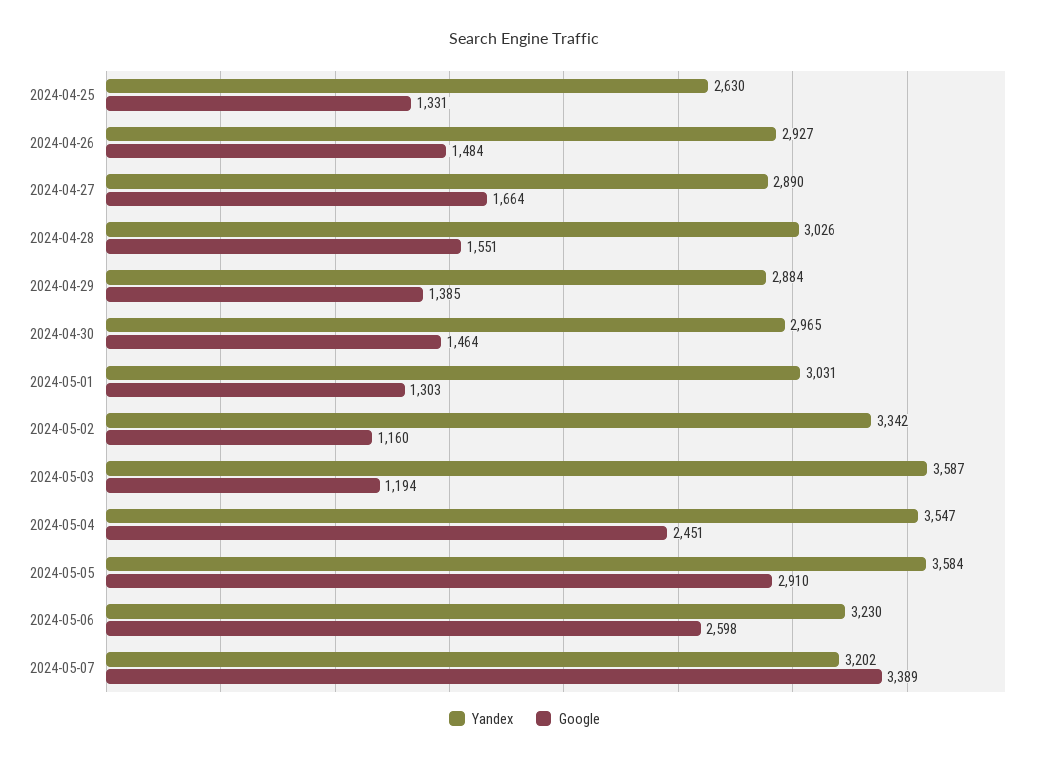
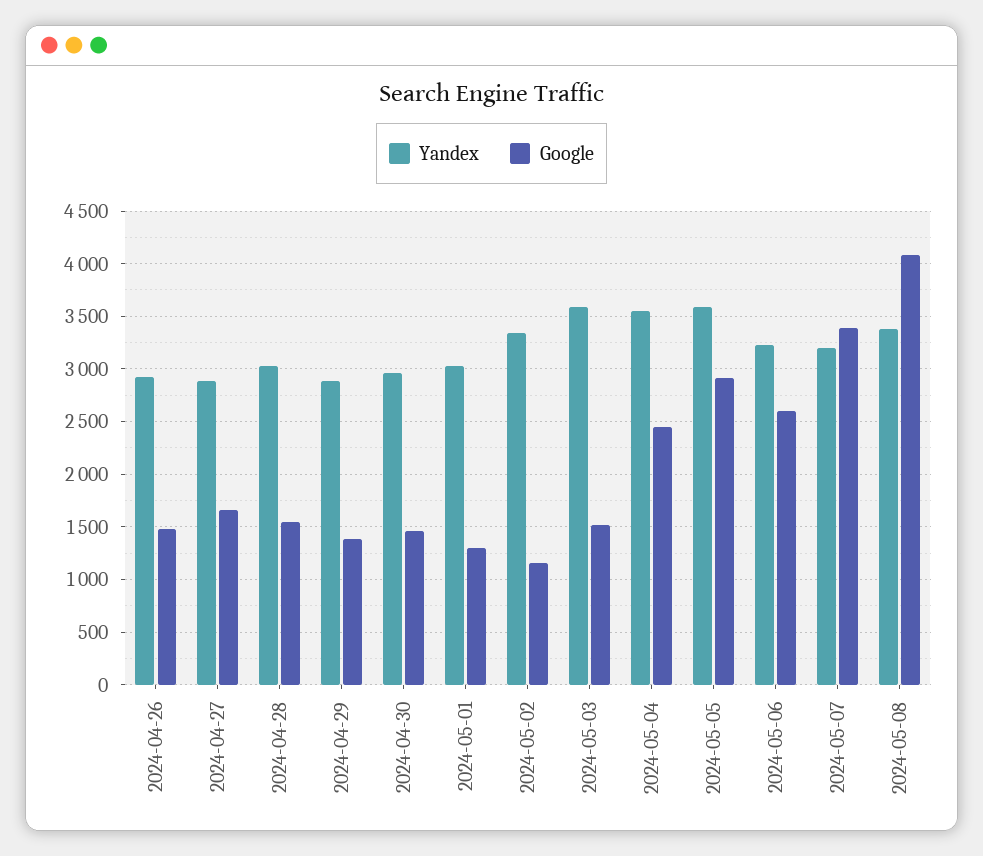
Yandex, 2024-04-25: 2630 -> none
Google, 2024-04-25: 1331 -> none
Google, 2024-05-03: 1194 -> 1500
Yandex, 2024-05-08: none -> 3400
Google, 2024-05-08: none -> 4100

